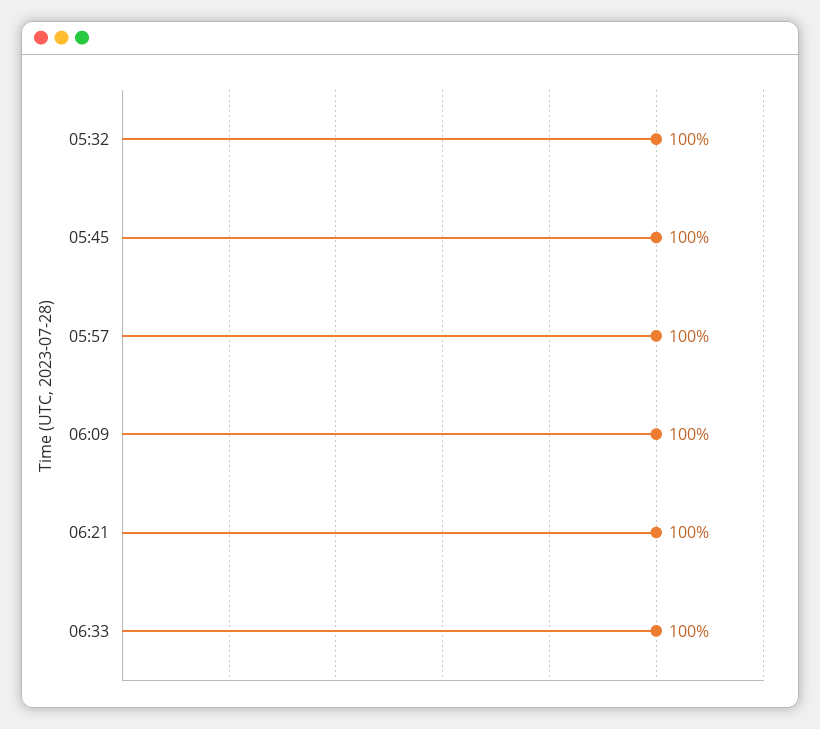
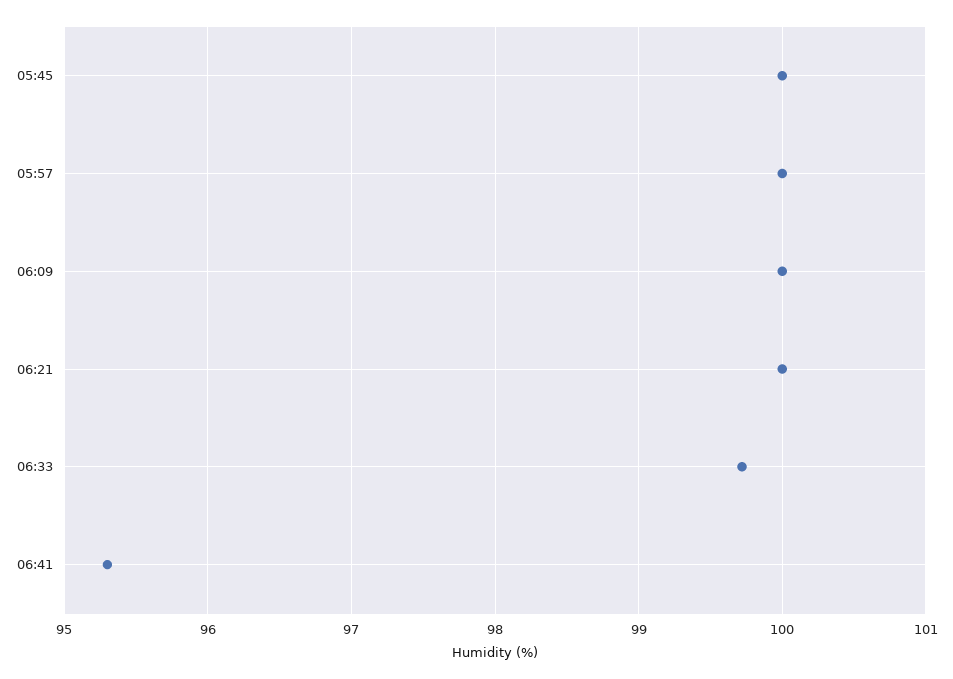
05:32: 100 -> none
06:33: 100 -> 99.7
06:41: none -> 95.3

